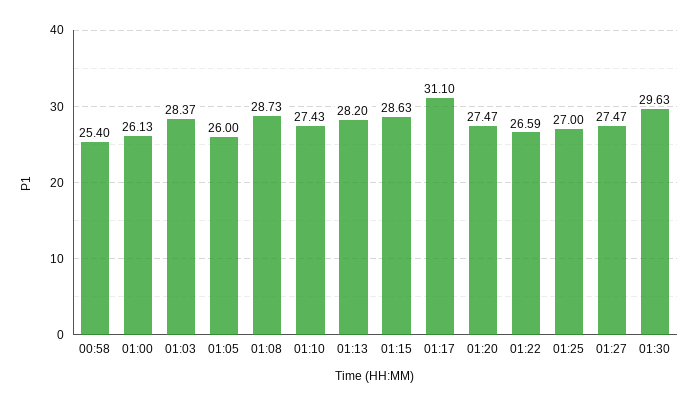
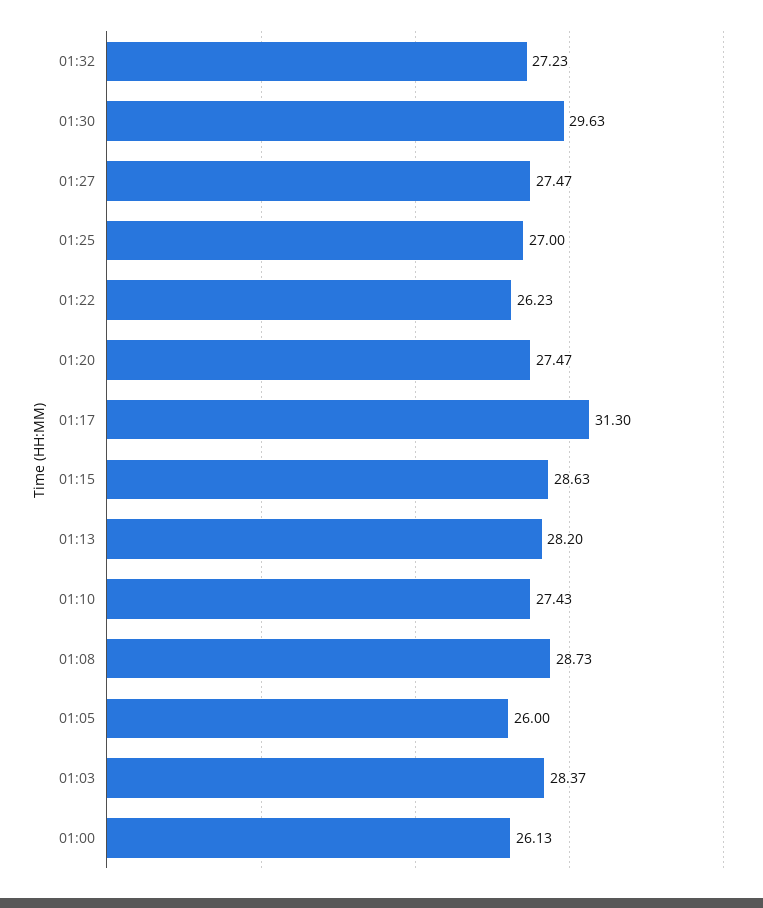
00:58: 25.4 -> none
01:17: 31.1 -> 31.3
01:22: 26.59 -> 26.23
01:32: none -> 27.23

